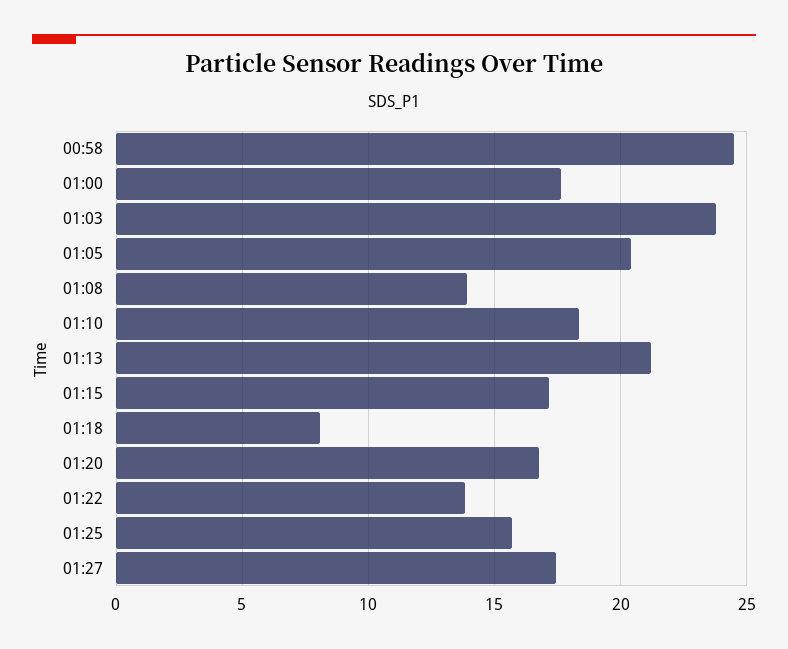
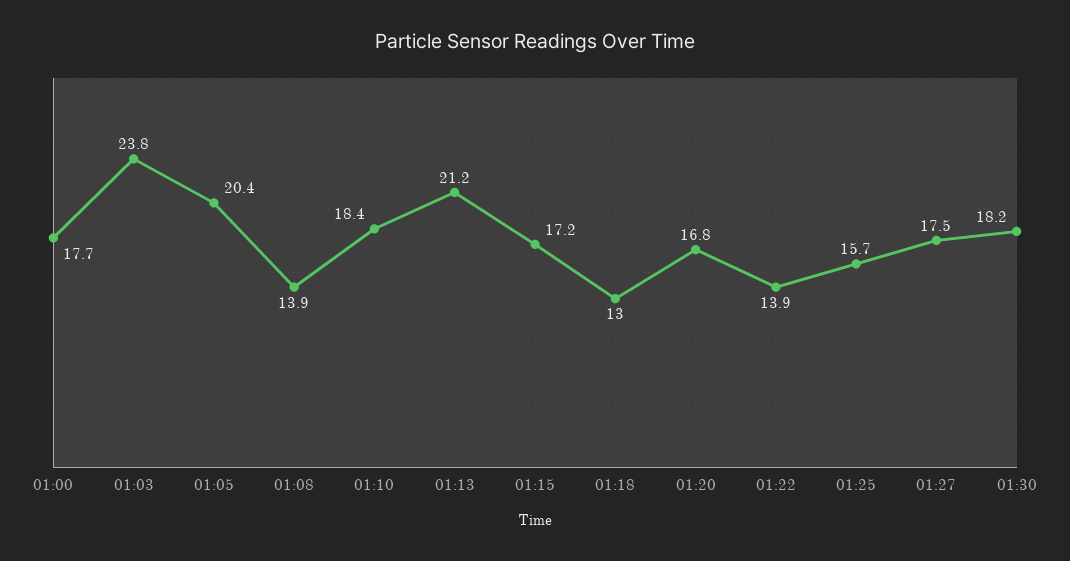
00:58: 24.5 -> none
01:18: 8 -> 13
01:30: none -> 18.2

